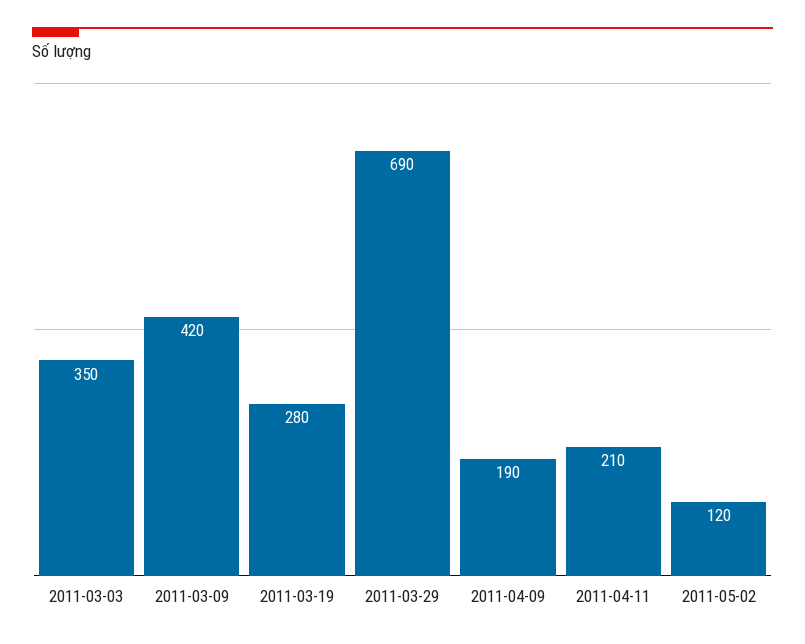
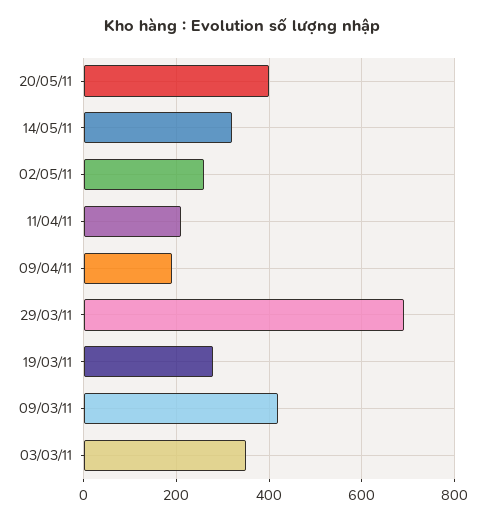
2011-05-02: 120 -> 260
20/05/11: none -> 400
14/05/11: none -> 320

